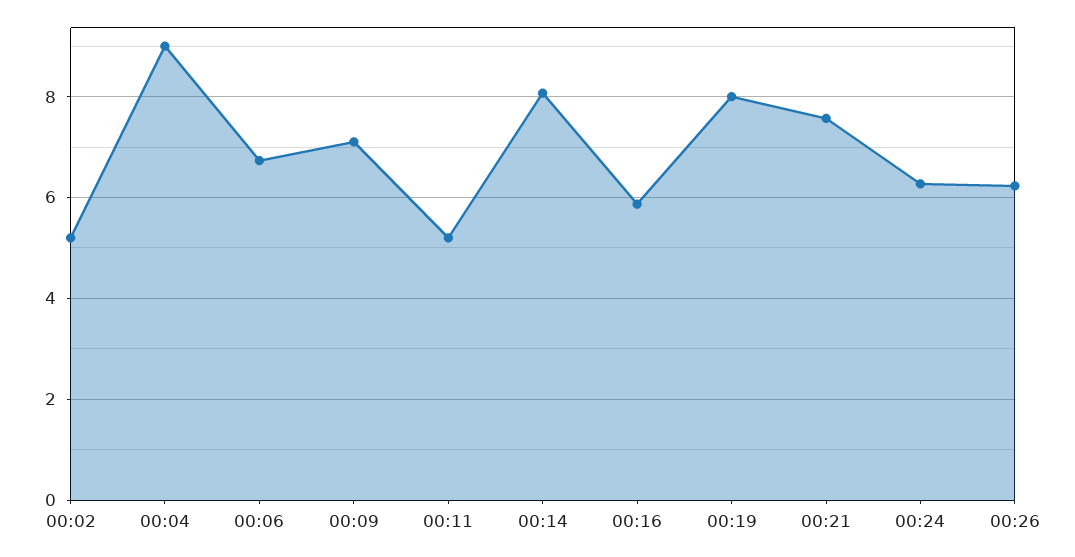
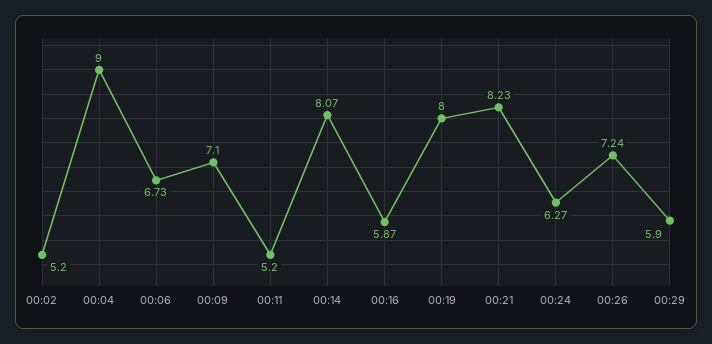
00:21: 7.6 -> 8.23
00:26: 6.2 -> 7.24
00:29: none -> 5.9

